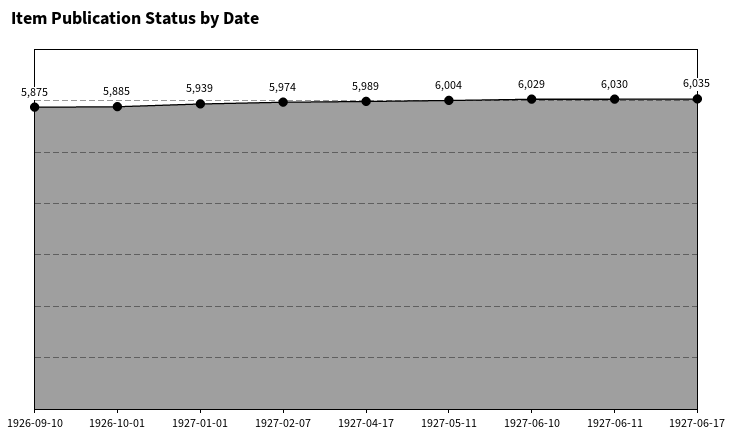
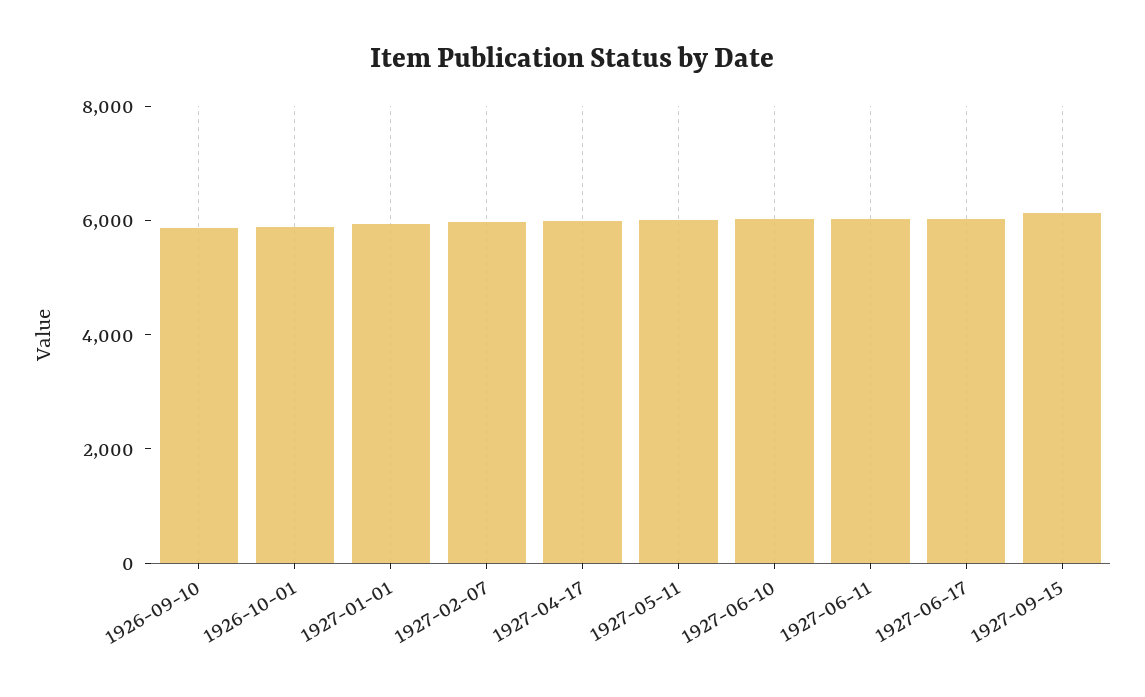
1927-09-15: none -> 6000

